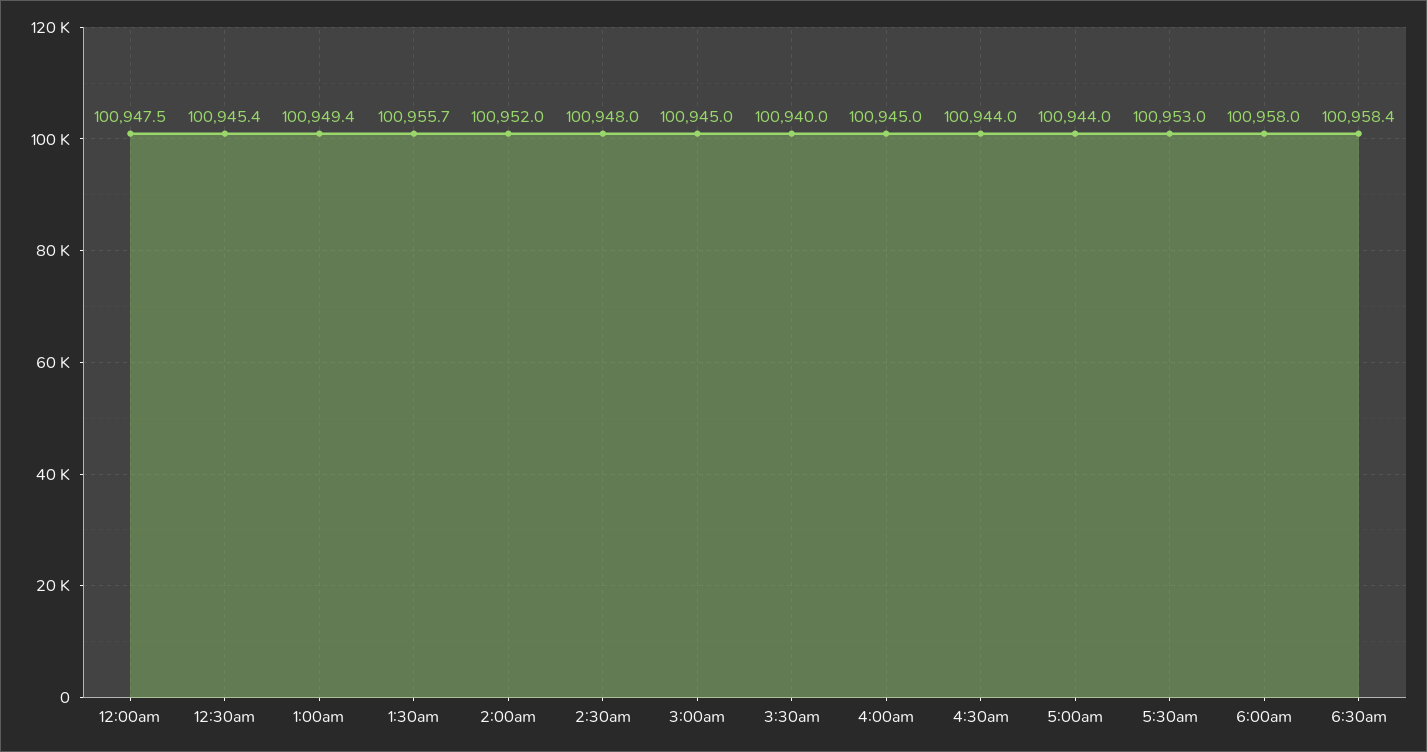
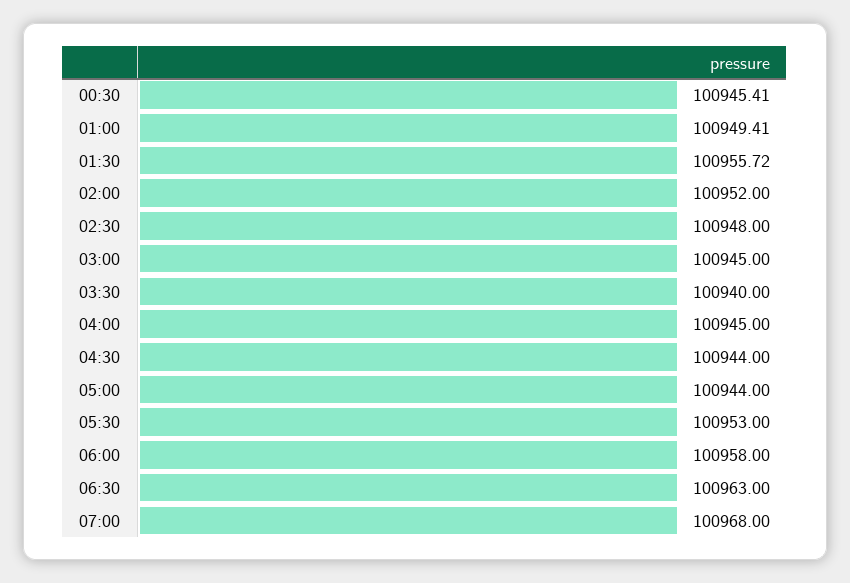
12:00am: 100947.5 -> none
6:30am: 100958.4 -> 100963
07:00: none -> 100968

